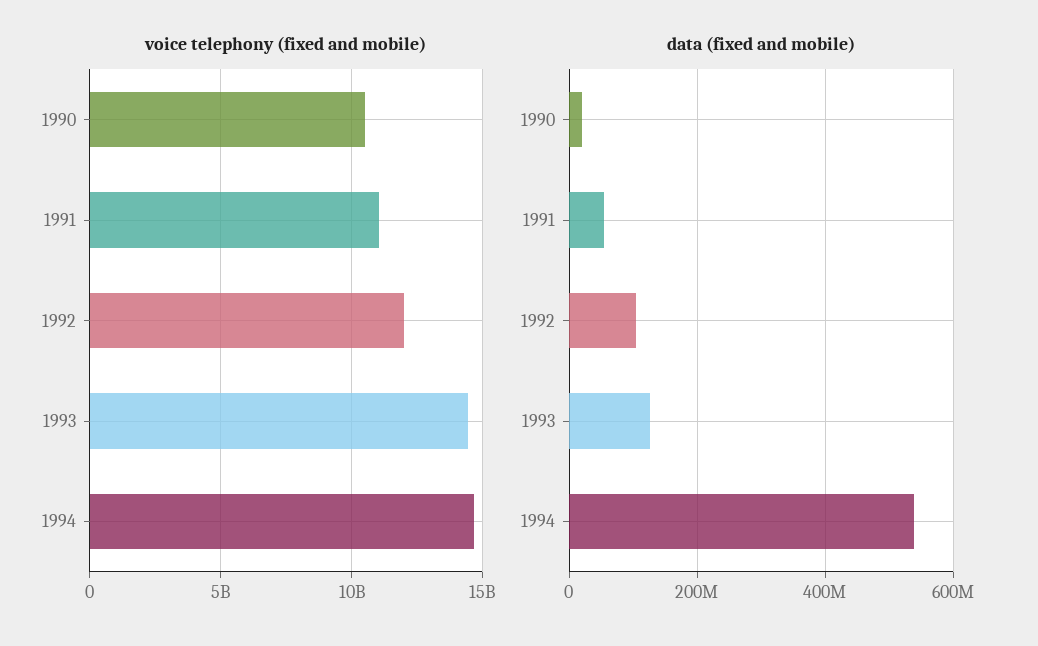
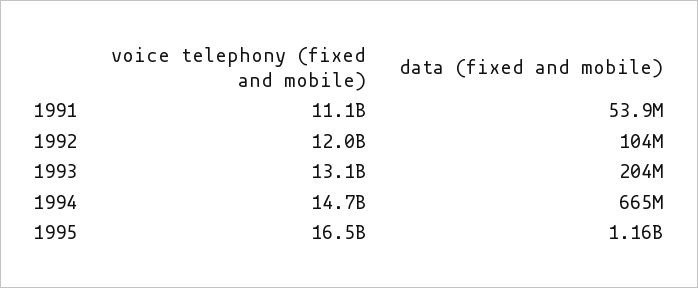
voice telephony (fixed and mobile), 1990: 10500000000 -> none
voice telephony (fixed and mobile), 1993: 14500000000 -> 13100000000
data (fixed and mobile), 1990: 20000000 -> none
data (fixed and mobile), 1993: 120000000 -> 204000000
data (fixed and mobile), 1994: 540000000 -> 665000000
voice telephony (fixed and mobile), 1995: none -> 16500000000
data (fixed and mobile), 1995: none -> 1160000000

